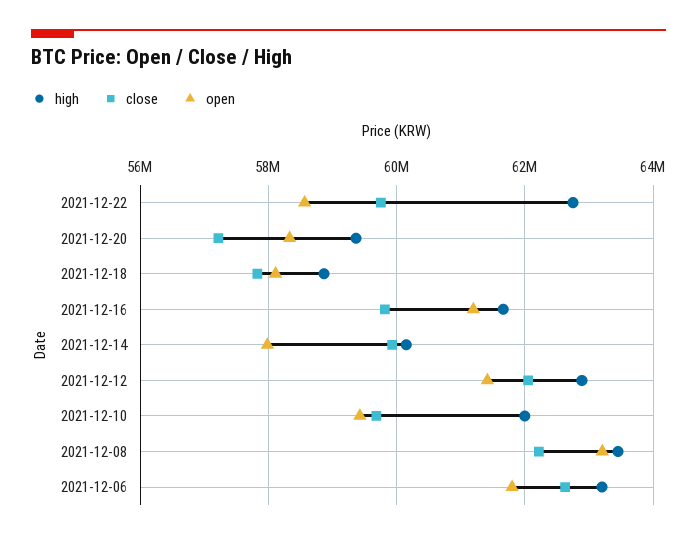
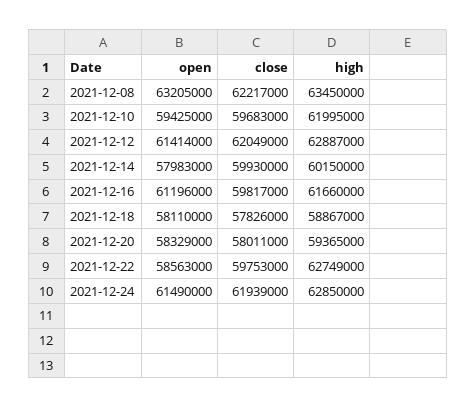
close, 2021-12-20: 57200000 -> 58011000
high, 2021-12-06: 63200000 -> none
close, 2021-12-06: 62600000 -> none
open, 2021-12-06: 61800000 -> none
open, 2021-12-24: none -> 61490000
close, 2021-12-24: none -> 61939000
high, 2021-12-24: none -> 62850000

